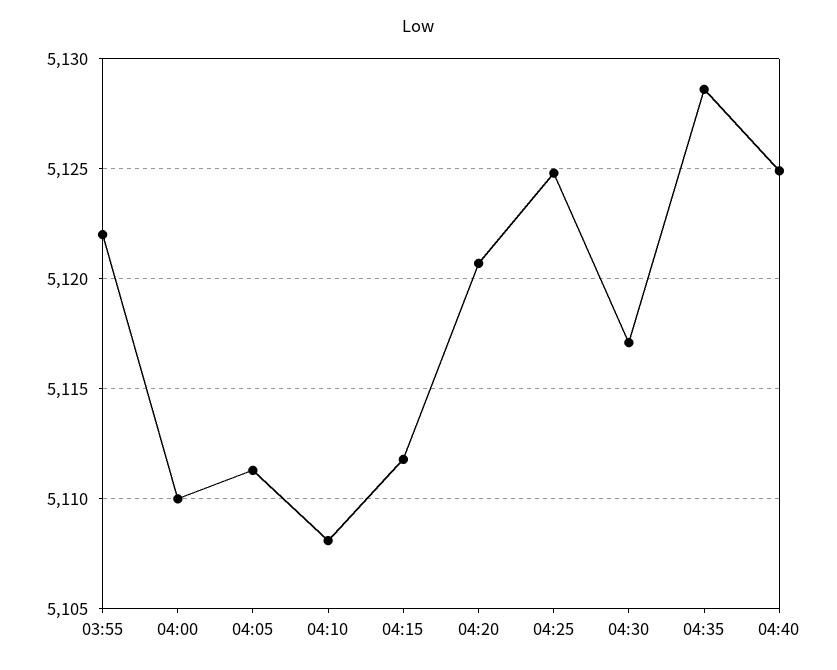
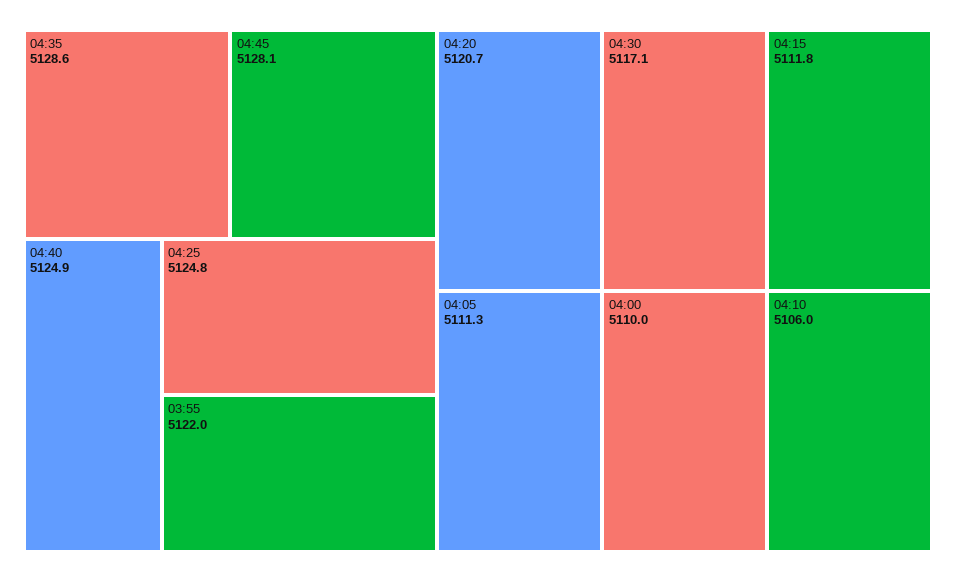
04:10: 5108 -> 5106
04:45: none -> 5128.1

